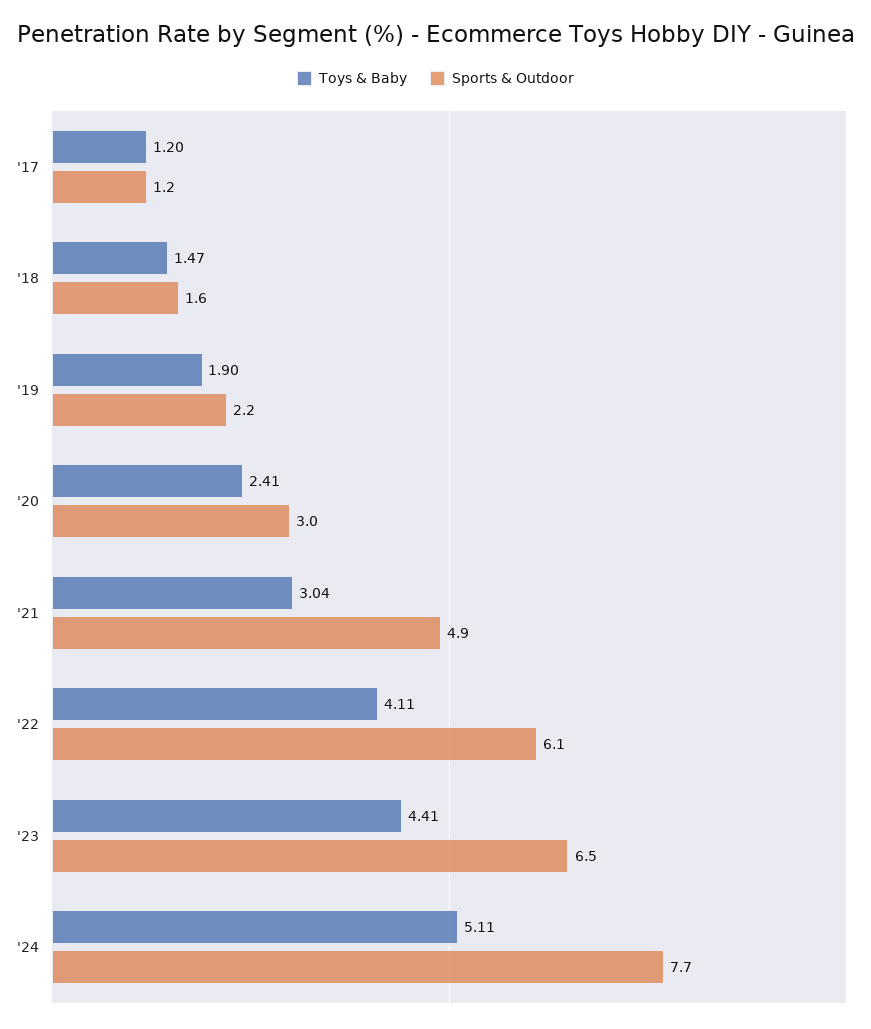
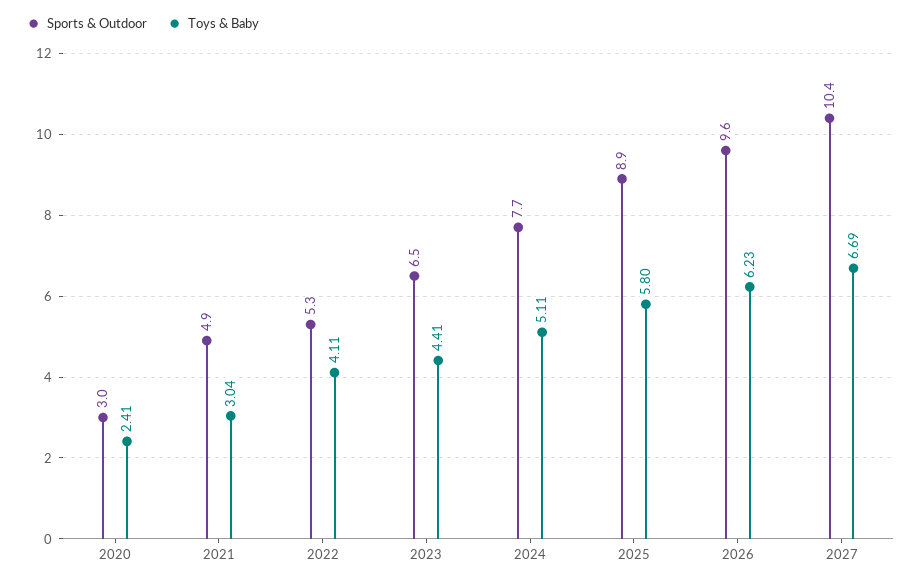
Toys & Baby, '17: 1.2 -> none
Sports & Outdoor, '17: 1.2 -> none
Toys & Baby, '18: 1.47 -> none
Sports & Outdoor, '18: 1.6 -> none
Toys & Baby, '19: 1.9 -> none
Sports & Outdoor, '19: 2.2 -> none
Sports & Outdoor, '22: 6.1 -> 5.3
Sports & Outdoor, 2025: none -> 8.9
Toys & Baby, 2025: none -> 5.8
Sports & Outdoor, 2026: none -> 9.6
Toys & Baby, 2026: none -> 6.23
Sports & Outdoor, 2027: none -> 10.4
Toys & Baby, 2027: none -> 6.69

